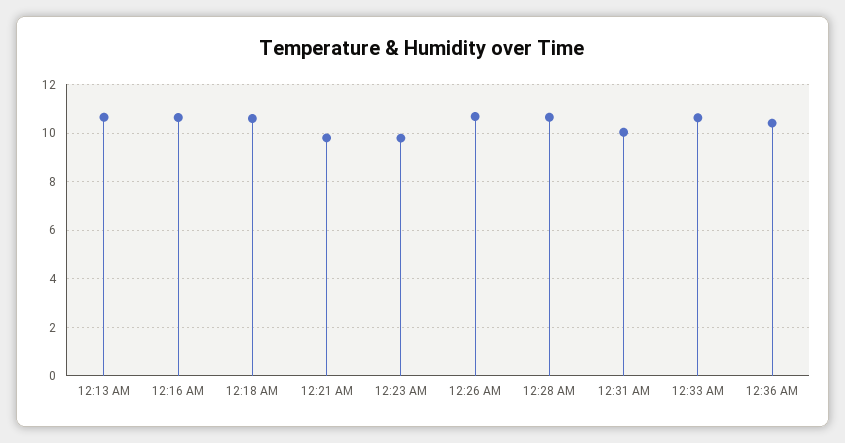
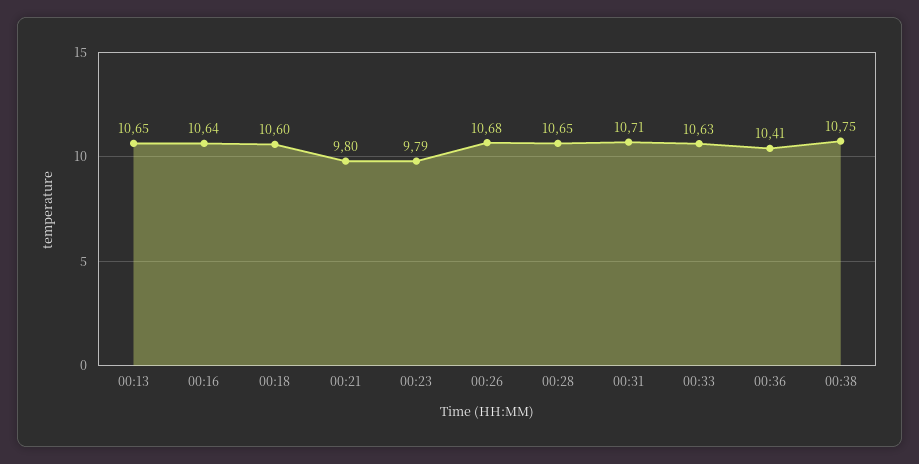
12:31 AM: 10 -> 10.71
00:38: none -> 10.75

